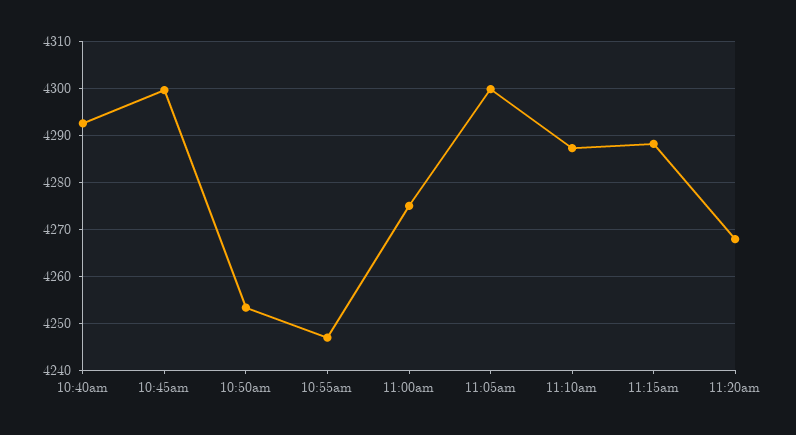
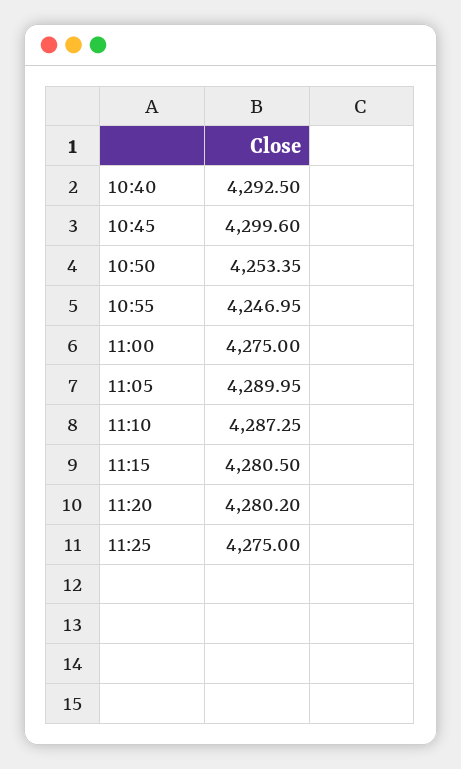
11:05am: 4300 -> 4289.95
11:15am: 4288 -> 4280.5
11:20am: 4268 -> 4280.2
11:25: none -> 4275

